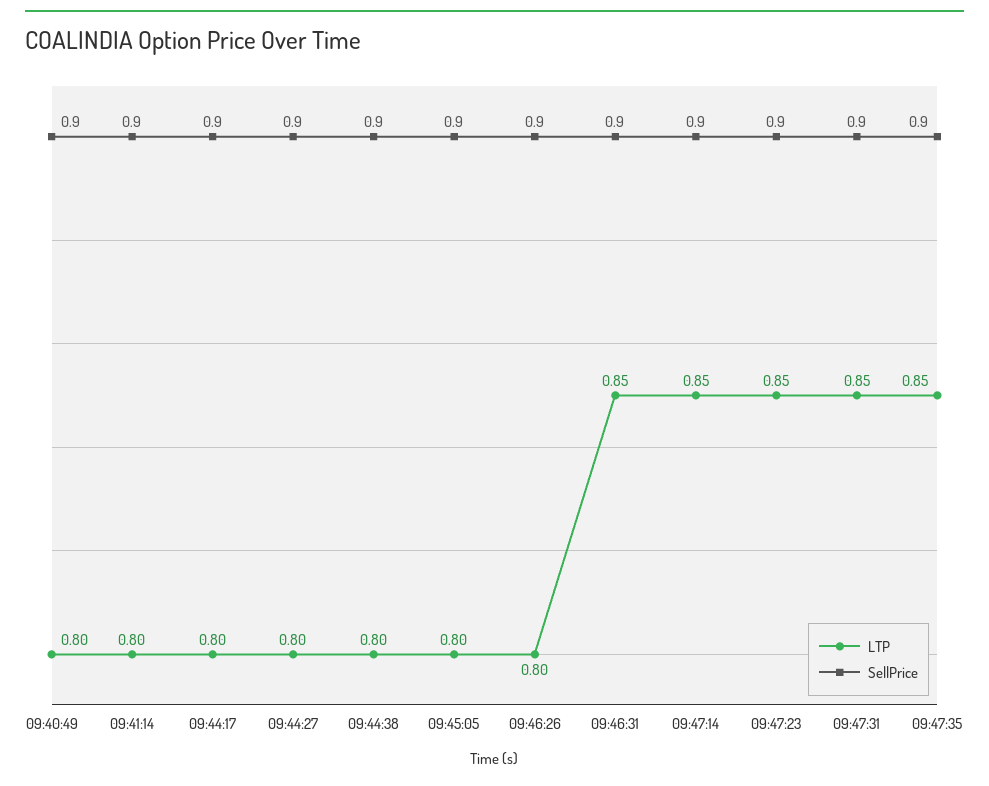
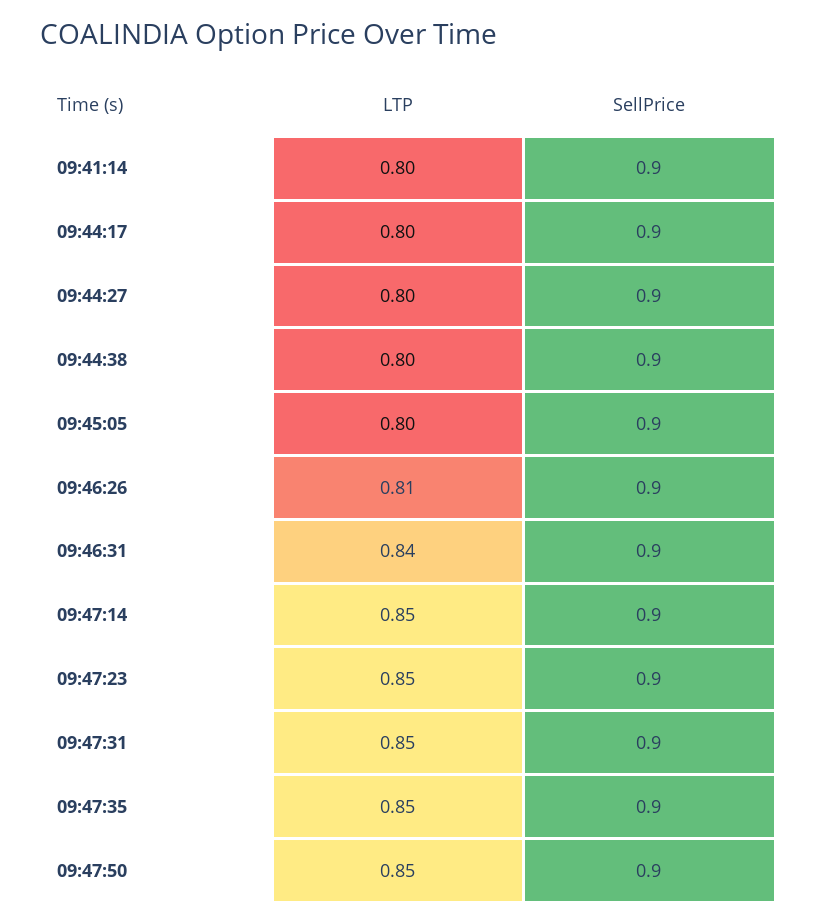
LTP, 09:40:49: 0.8 -> none
SellPrice, 09:40:49: 0.9 -> none
LTP, 09:46:26: 0.8 -> 0.81
LTP, 09:46:31: 0.85 -> 0.84
LTP, 09:47:50: none -> 0.85
SellPrice, 09:47:50: none -> 0.9

